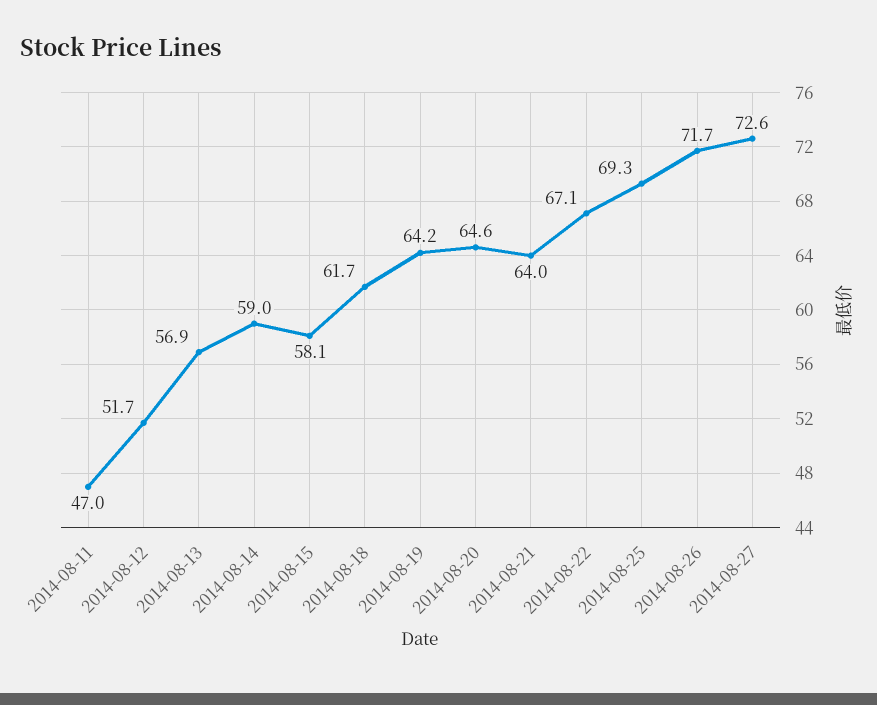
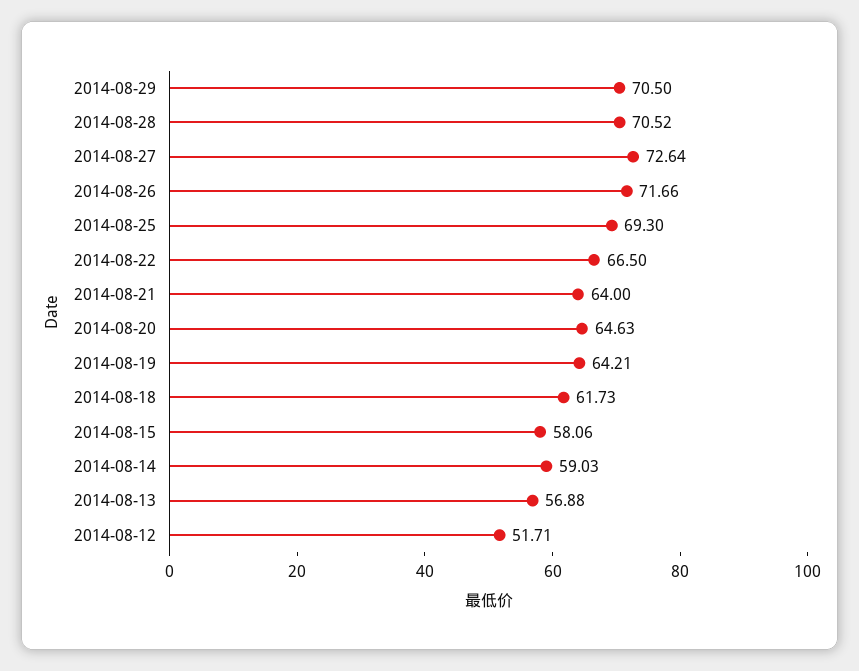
2014-08-11: 47 -> none
2014-08-22: 67.1 -> 66.5
2014-08-29: none -> 70.5
2014-08-28: none -> 70.52

